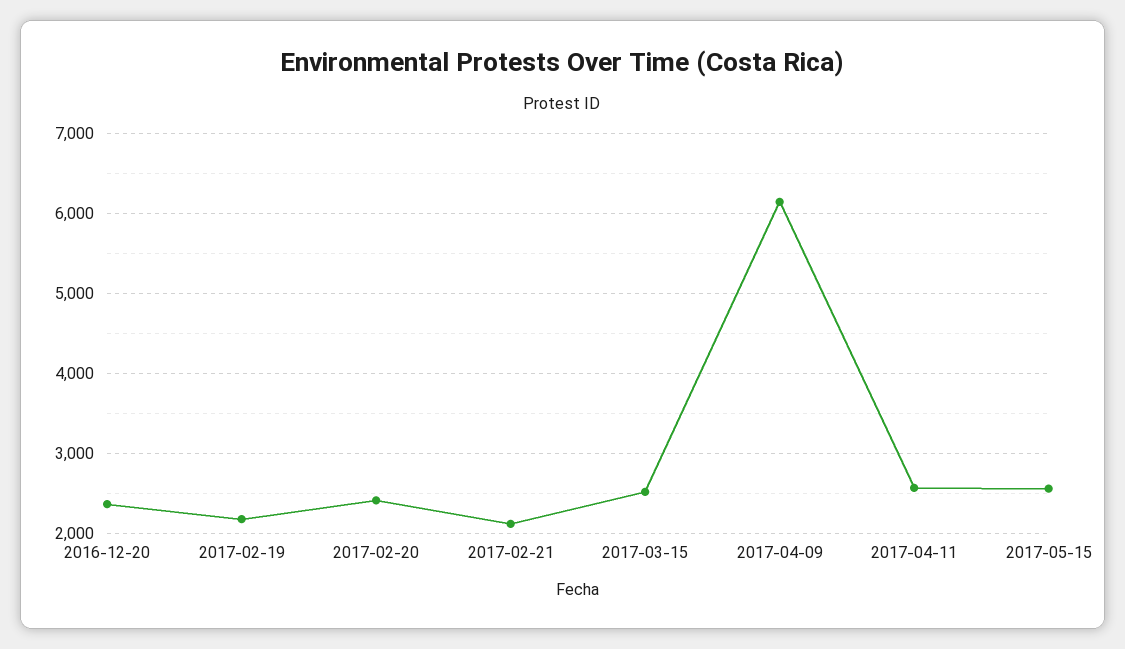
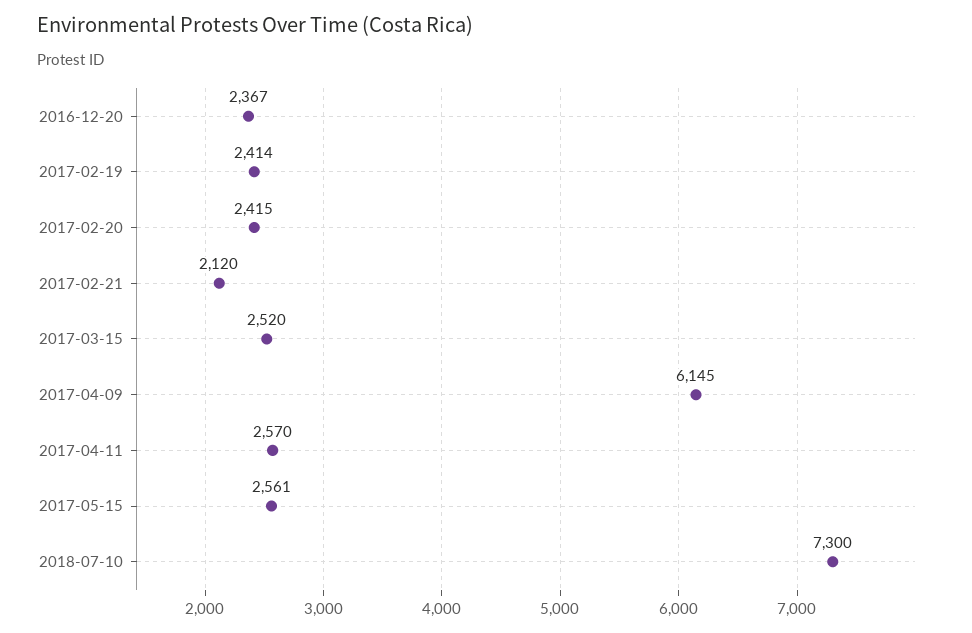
2017-02-19: 2200 -> 2414
2018-07-10: none -> 7300

